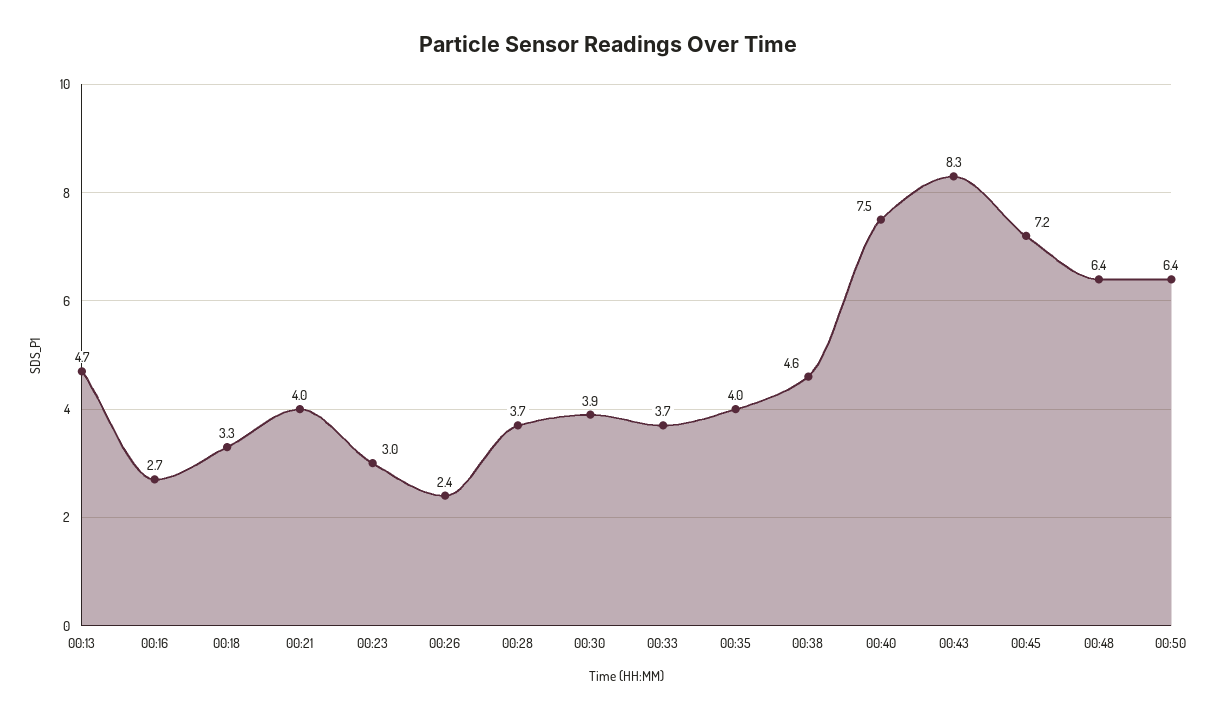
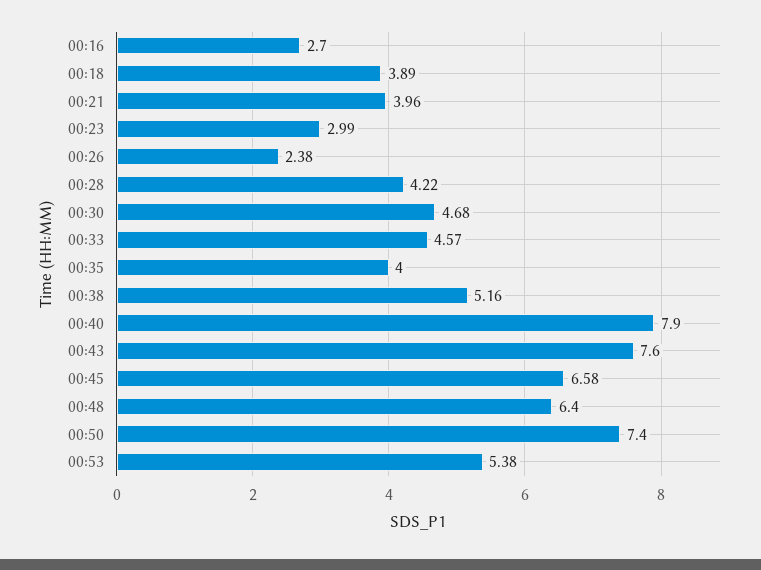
00:13: 4.7 -> none
00:18: 3.3 -> 3.89
00:28: 3.7 -> 4.22
00:30: 3.9 -> 4.68
00:33: 3.7 -> 4.57
00:38: 4.6 -> 5.16
00:40: 7.5 -> 7.9
00:43: 8.3 -> 7.6
00:45: 7.2 -> 6.58
00:50: 6.4 -> 7.4
00:53: none -> 5.38

